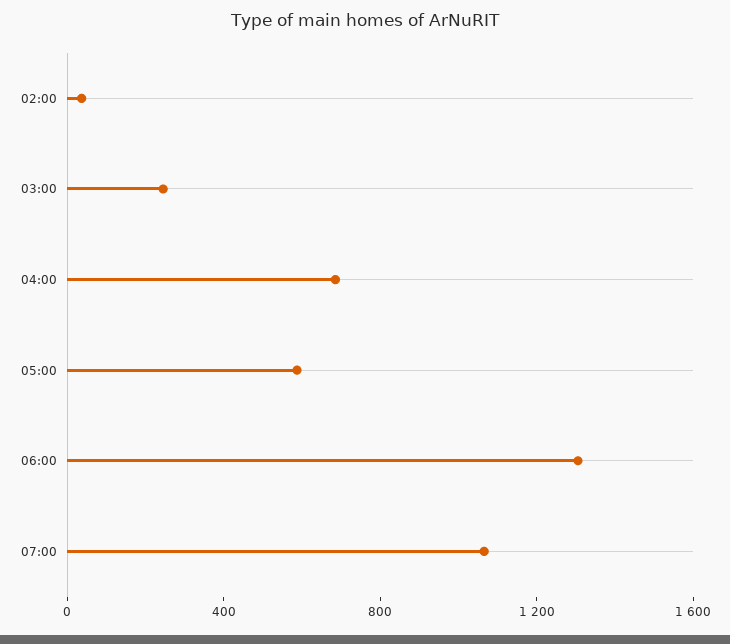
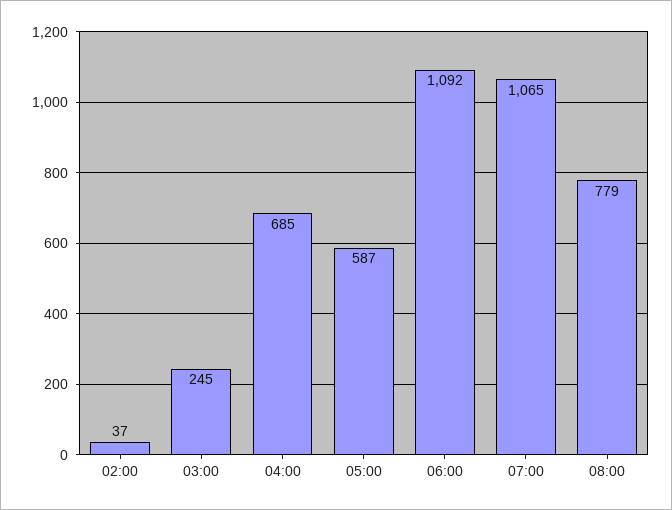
06:00: 1300 -> 1092
08:00: none -> 779

